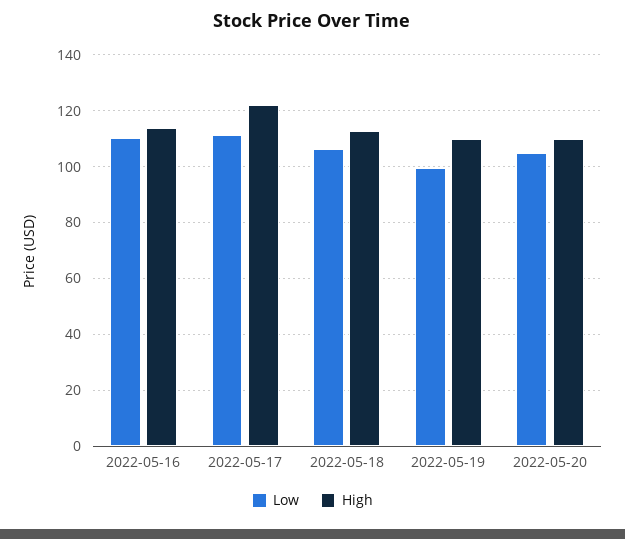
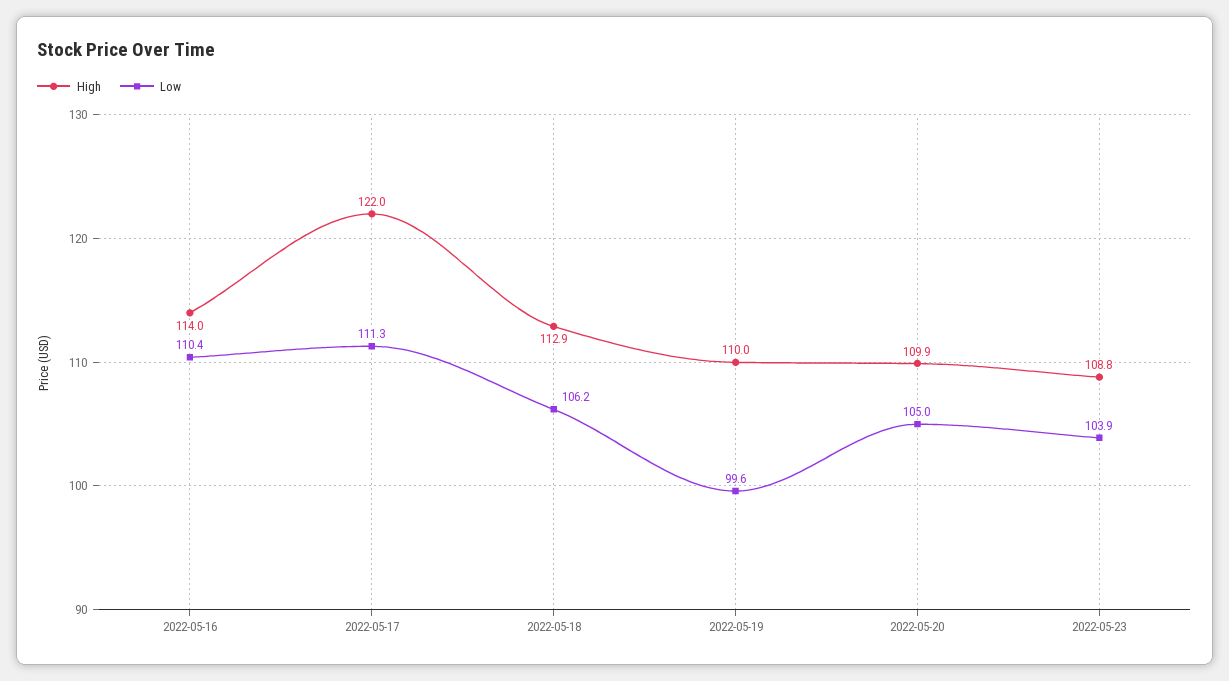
High, 2022-05-23: none -> 108.8
Low, 2022-05-23: none -> 103.9

